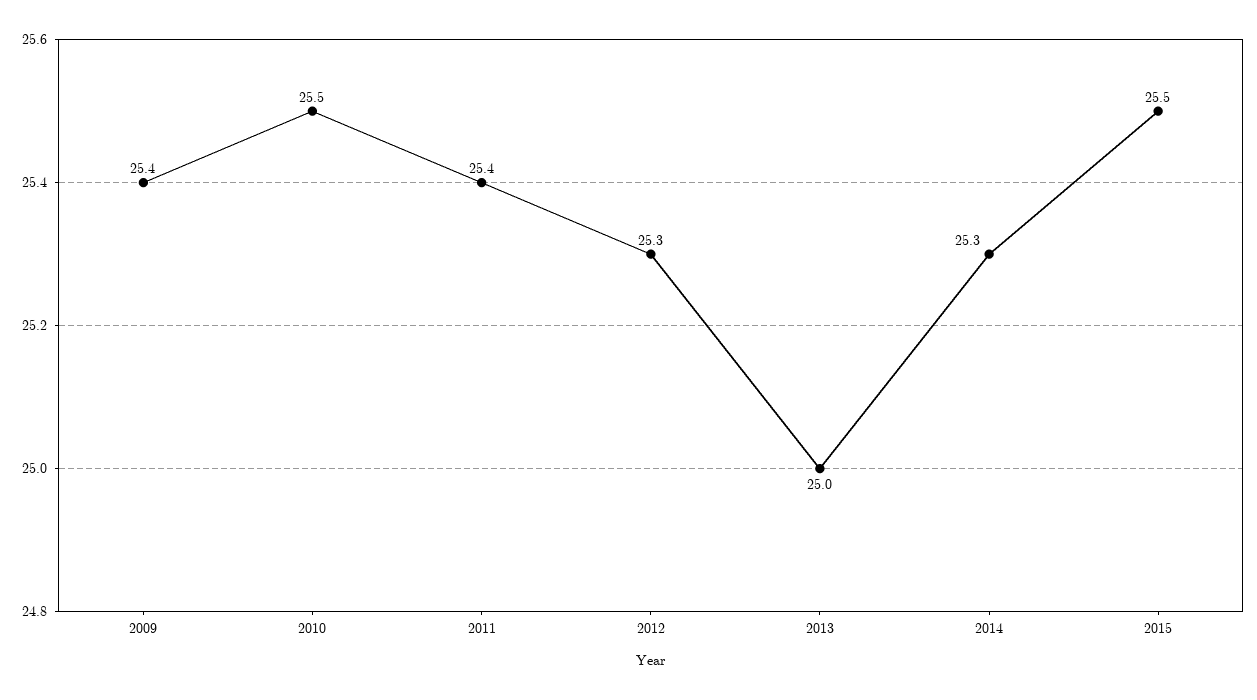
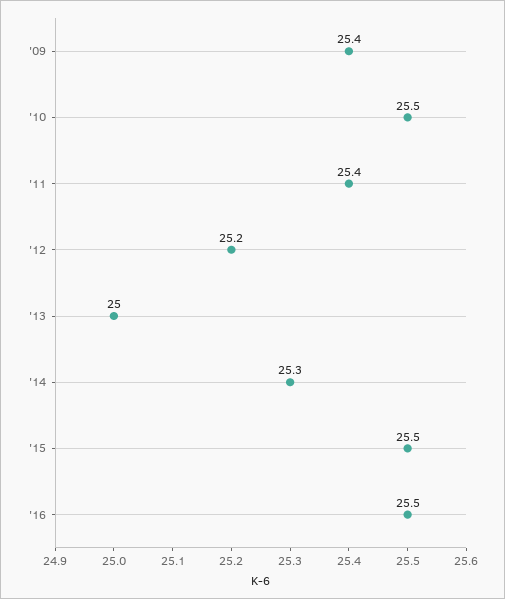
2012: 25.3 -> 25.2
'16: none -> 25.5

